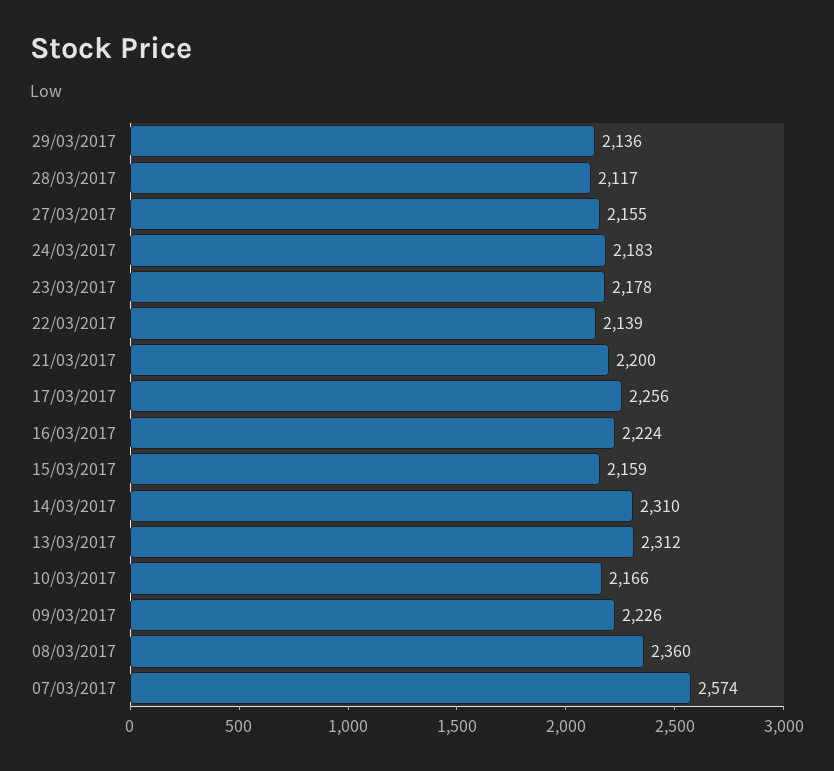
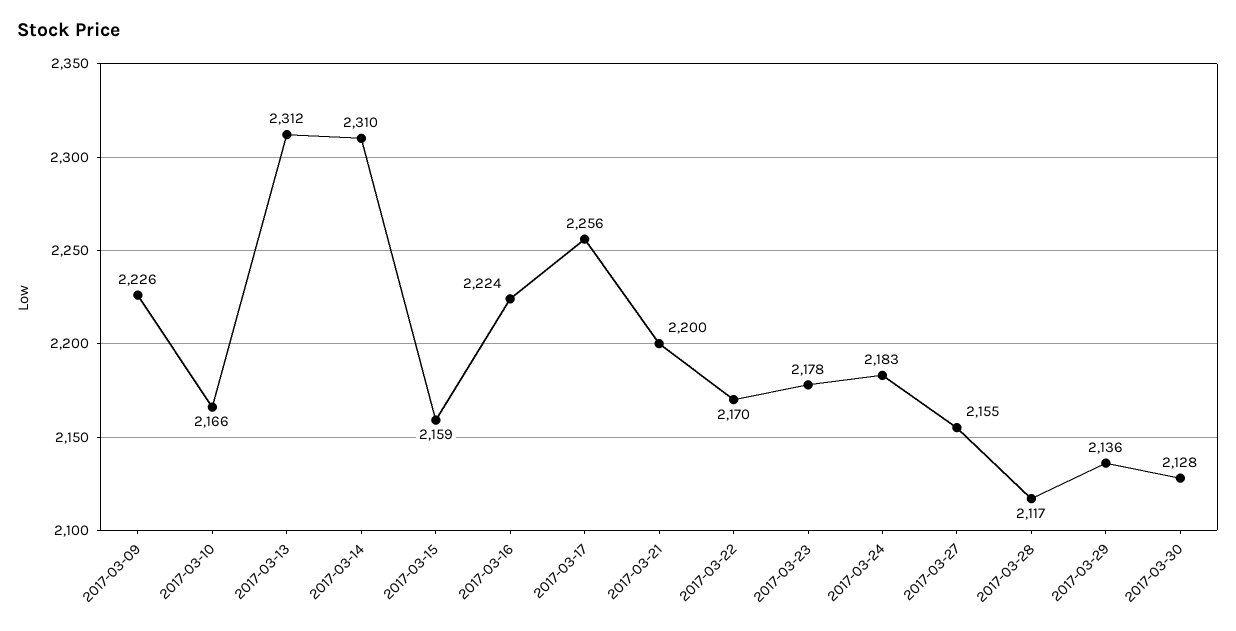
22/03/2017: 2139 -> 2170
08/03/2017: 2360 -> none
07/03/2017: 2574 -> none
2017-03-30: none -> 2128

